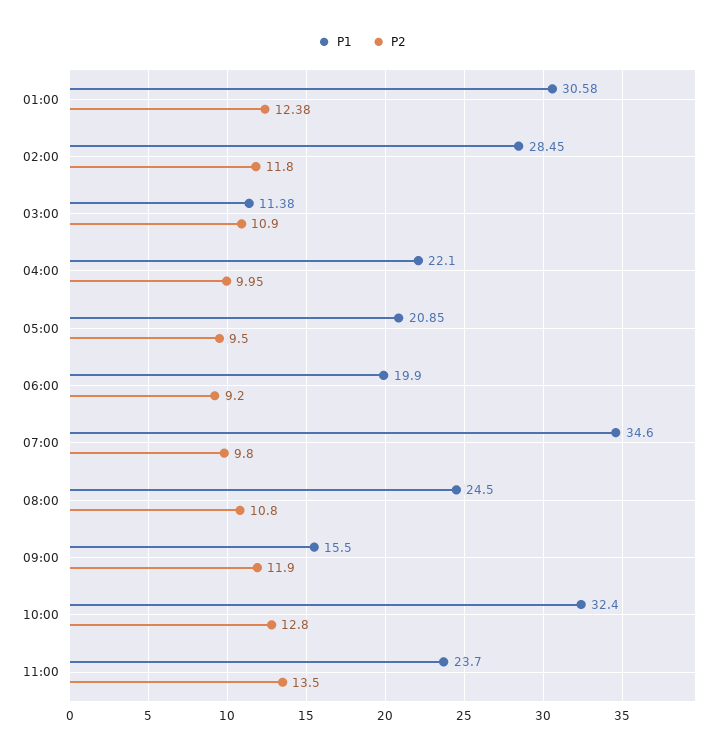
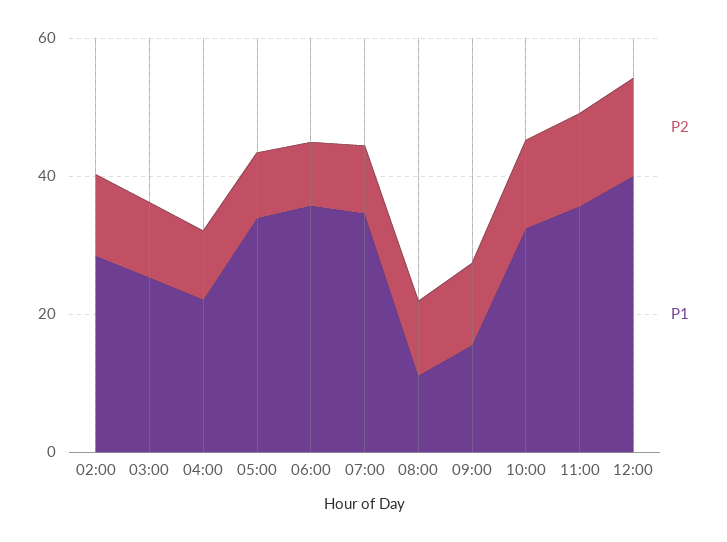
P1, 01:00: 30.58 -> none
P2, 01:00: 12.38 -> none
P1, 03:00: 11.38 -> 25
P1, 05:00: 20.85 -> 35
P1, 06:00: 19.9 -> 35
P1, 08:00: 24.5 -> 10
P1, 11:00: 23.7 -> 35
P2, 12:00: none -> 15
P1, 12:00: none -> 40

